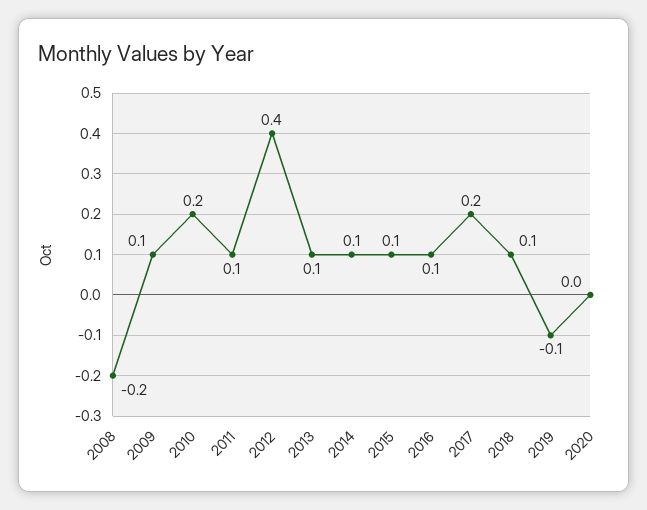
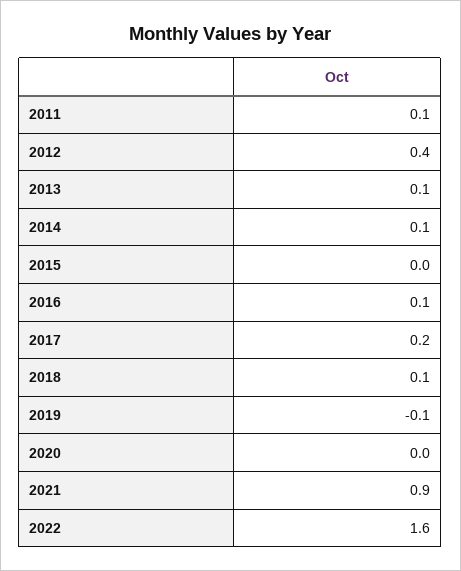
2008: -0.2 -> none
2009: 0.1 -> none
2010: 0.2 -> none
2015: 0.1 -> 0
2021: none -> 0.9
2022: none -> 1.6

